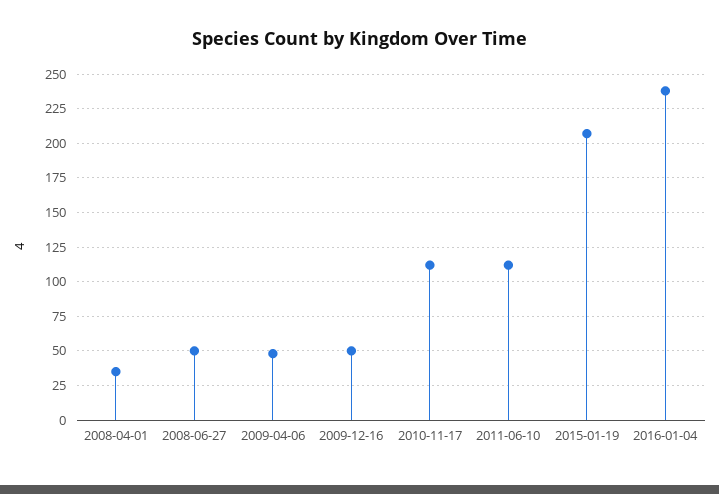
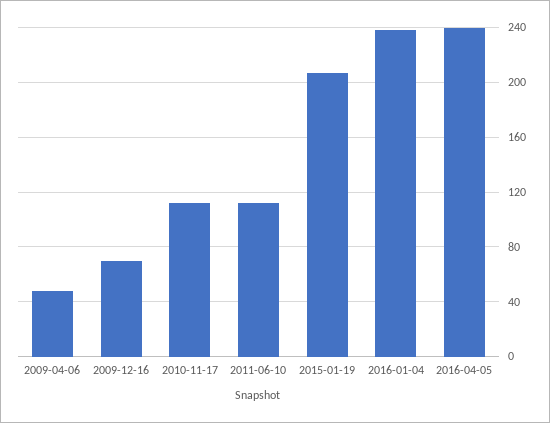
2008-04-01: 35 -> none
2008-06-27: 50 -> none
2009-12-16: 50 -> 70
2016-04-05: none -> 240

